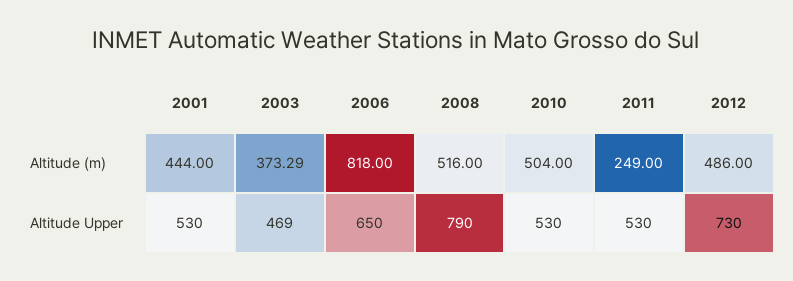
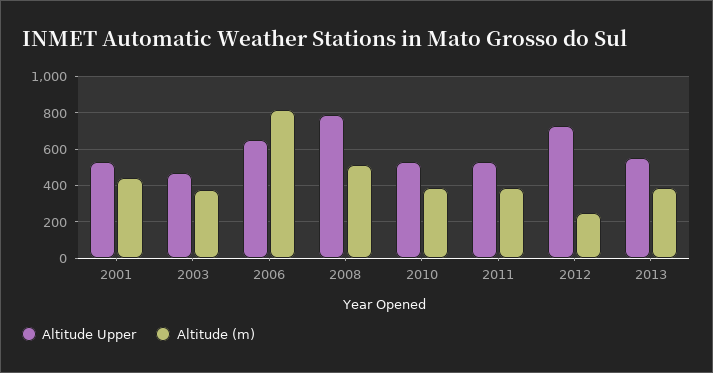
Altitude (m), 2010: 504 -> 400
Altitude (m), 2011: 249 -> 400
Altitude (m), 2012: 486 -> 250
Altitude Upper, 2013: none -> 550
Altitude (m), 2013: none -> 400

